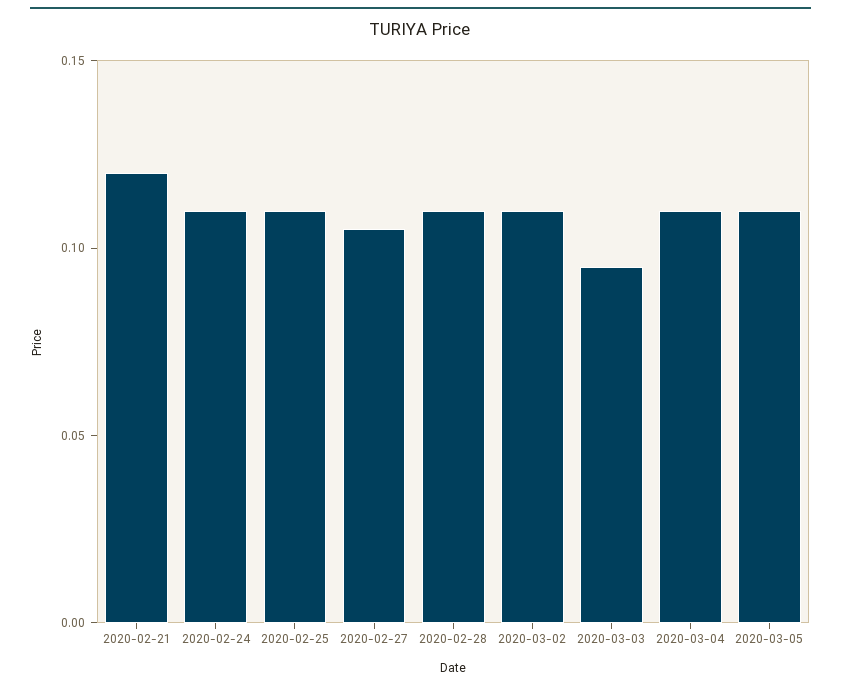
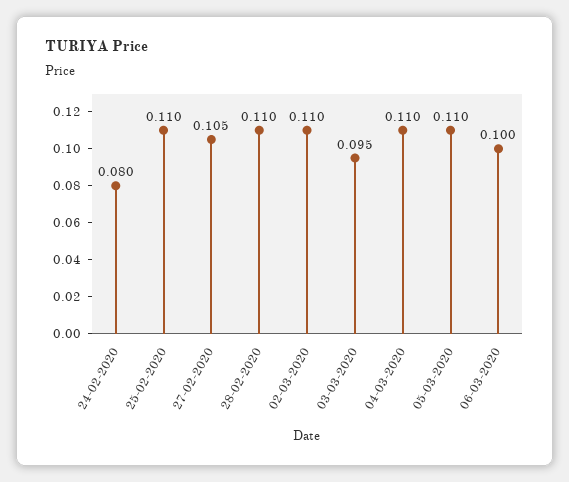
2020-02-21: 0.12 -> none
2020-02-24: 0.11 -> 0.08
06-03-2020: none -> 0.1

